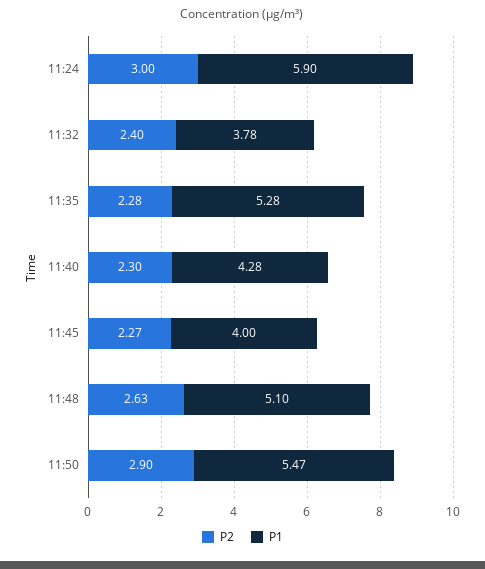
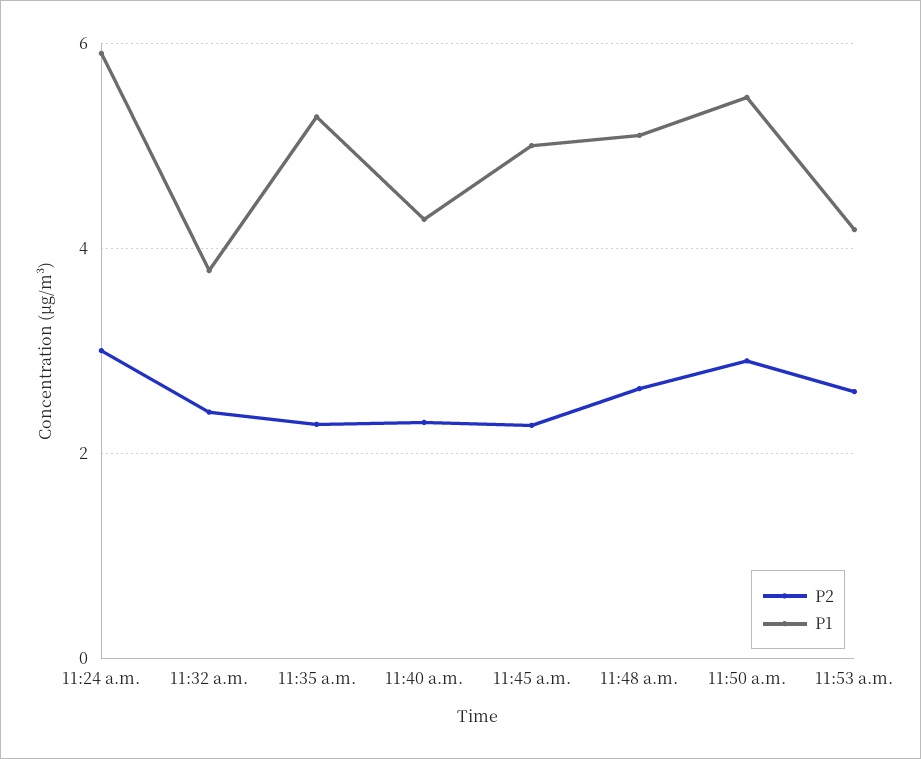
P1, 11:45: 4 -> 5
P2, 11:53 a.m.: none -> 2.6
P1, 11:53 a.m.: none -> 4.2

